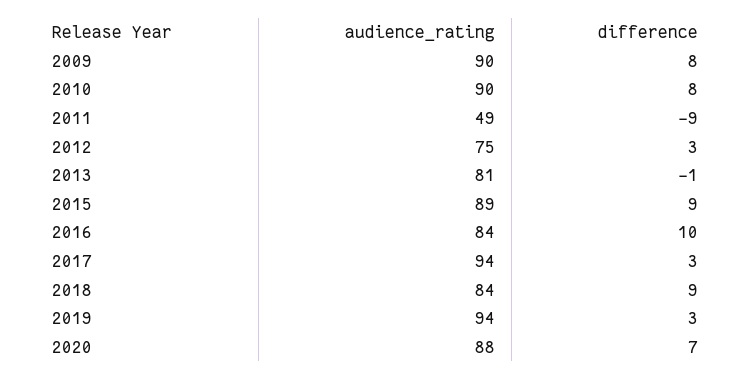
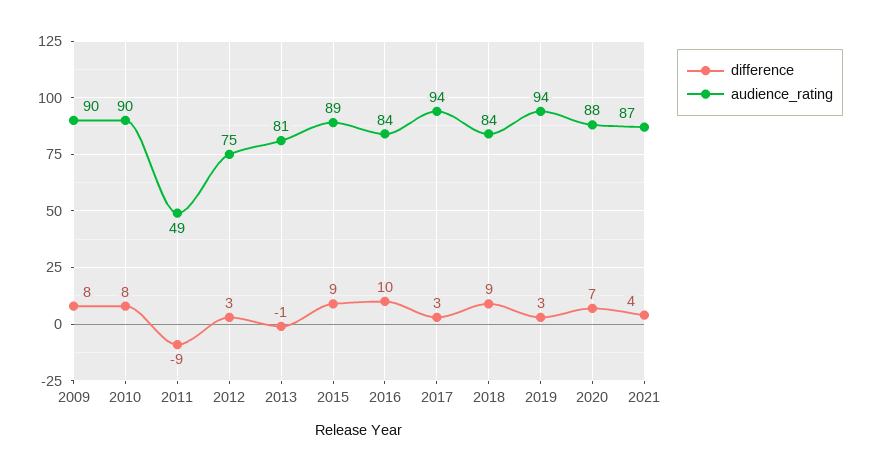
difference, 2021: none -> 4
audience_rating, 2021: none -> 87

